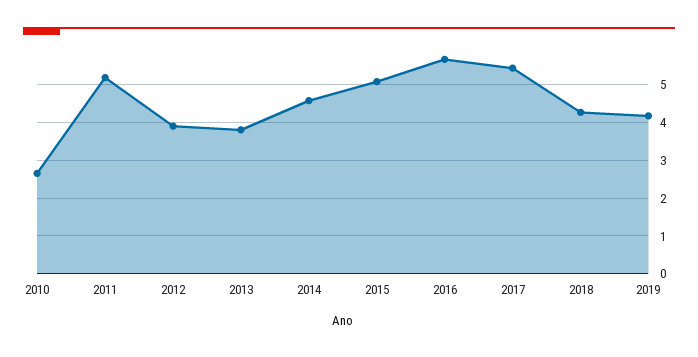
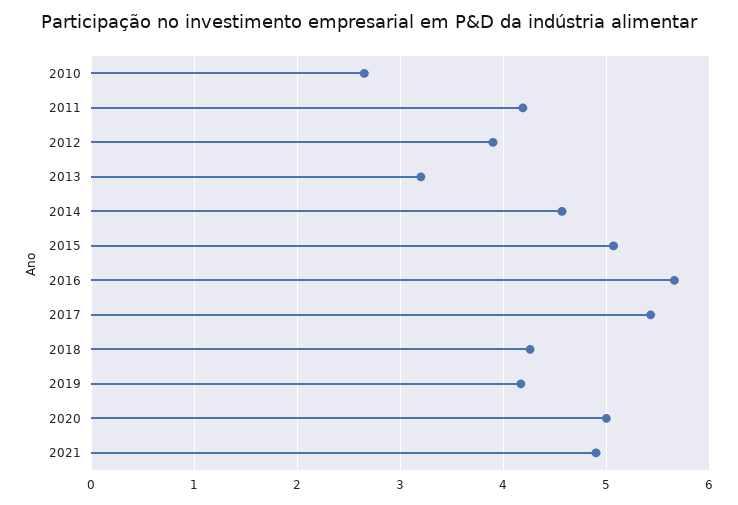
2011: 5.2 -> 4.2
2013: 3.8 -> 3.2
2020: none -> 5
2021: none -> 4.9

